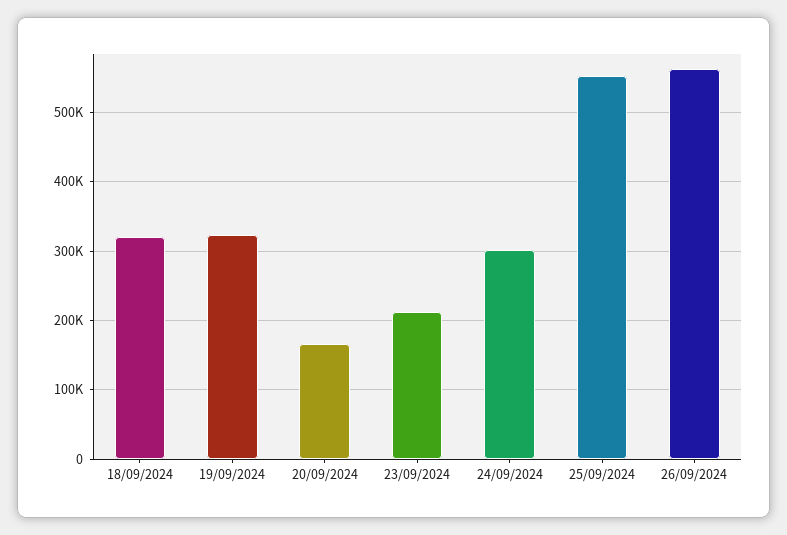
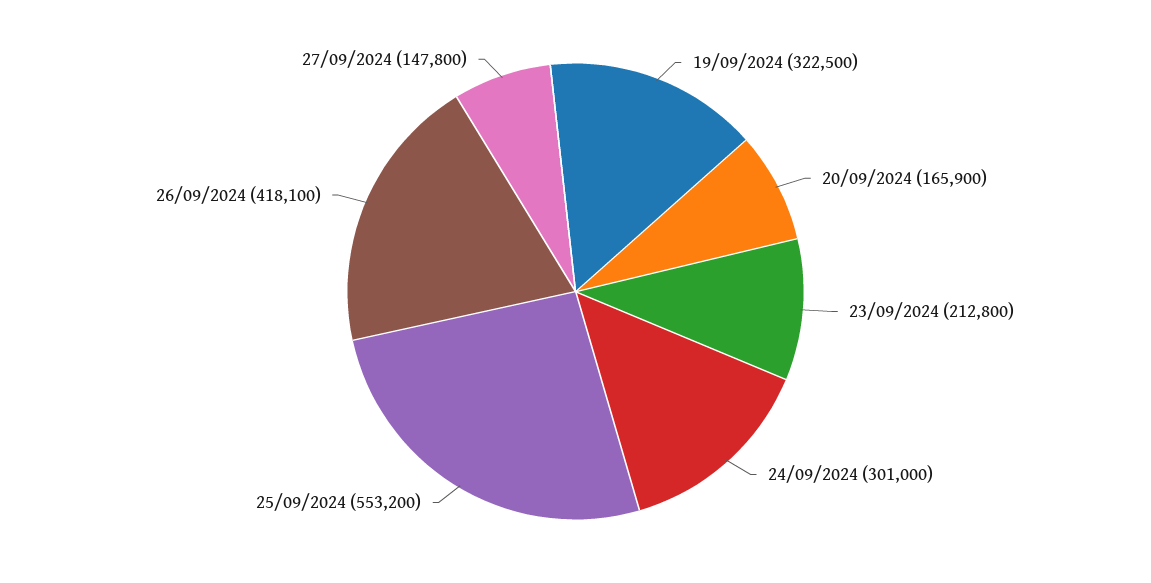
18/09/2024: 320000 -> none
26/09/2024: 560000 -> 418100
27/09/2024: none -> 147800

